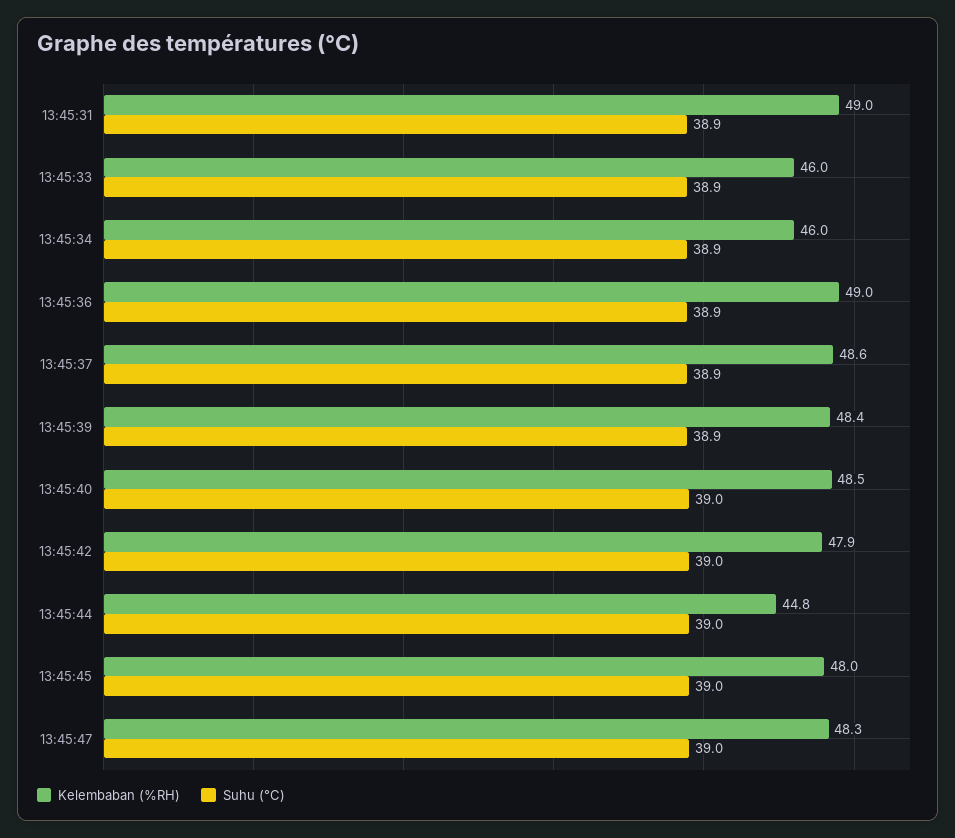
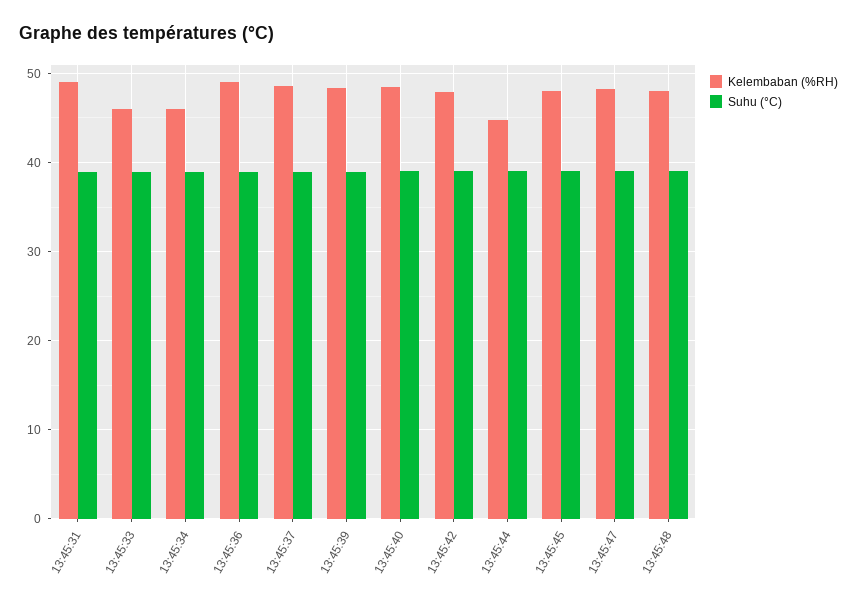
Kelembaban (%RH), 13:45:48: none -> 48
Suhu (°C), 13:45:48: none -> 39

